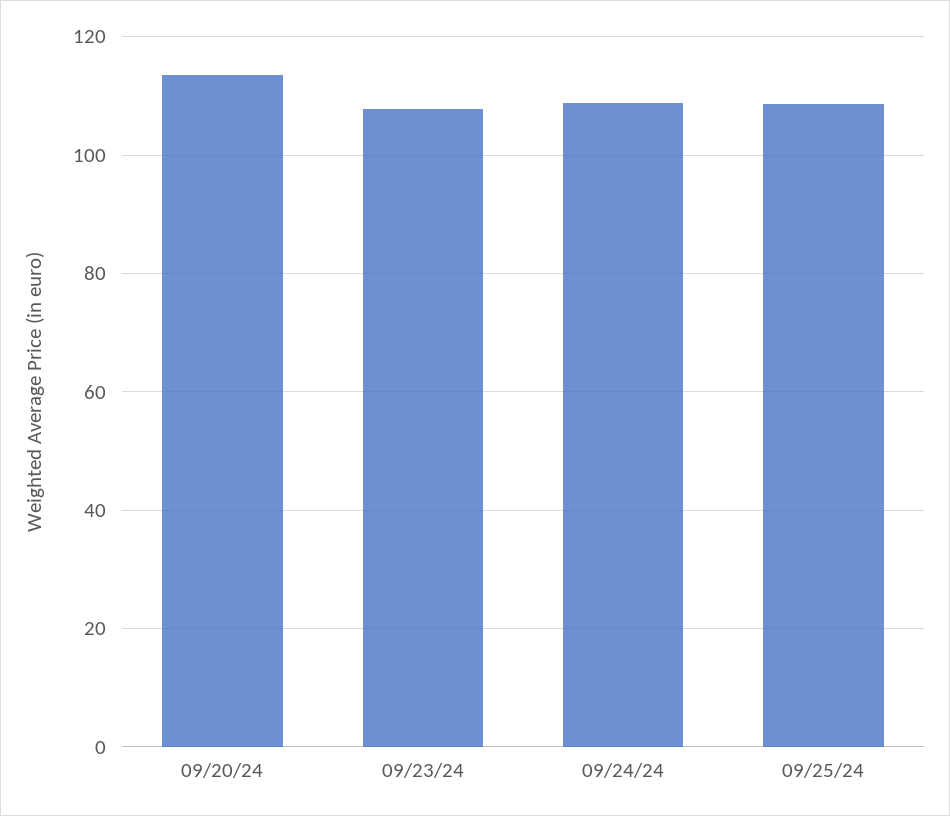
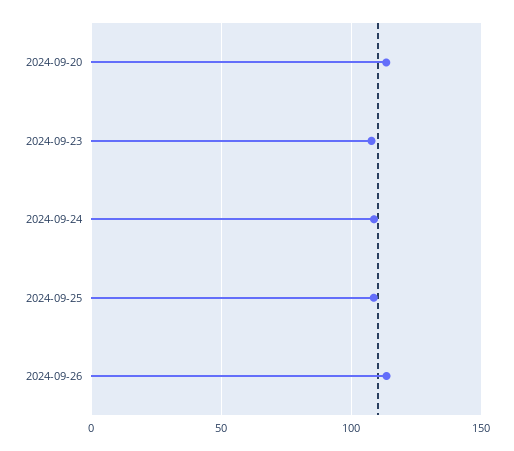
2024-09-26: none -> 115

